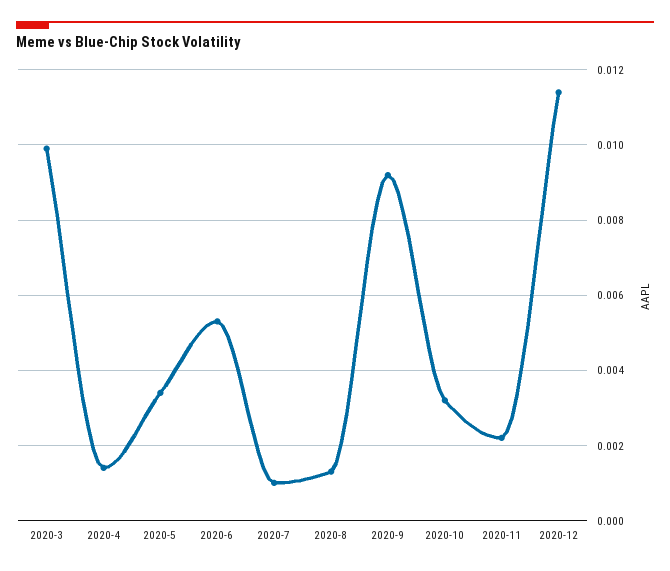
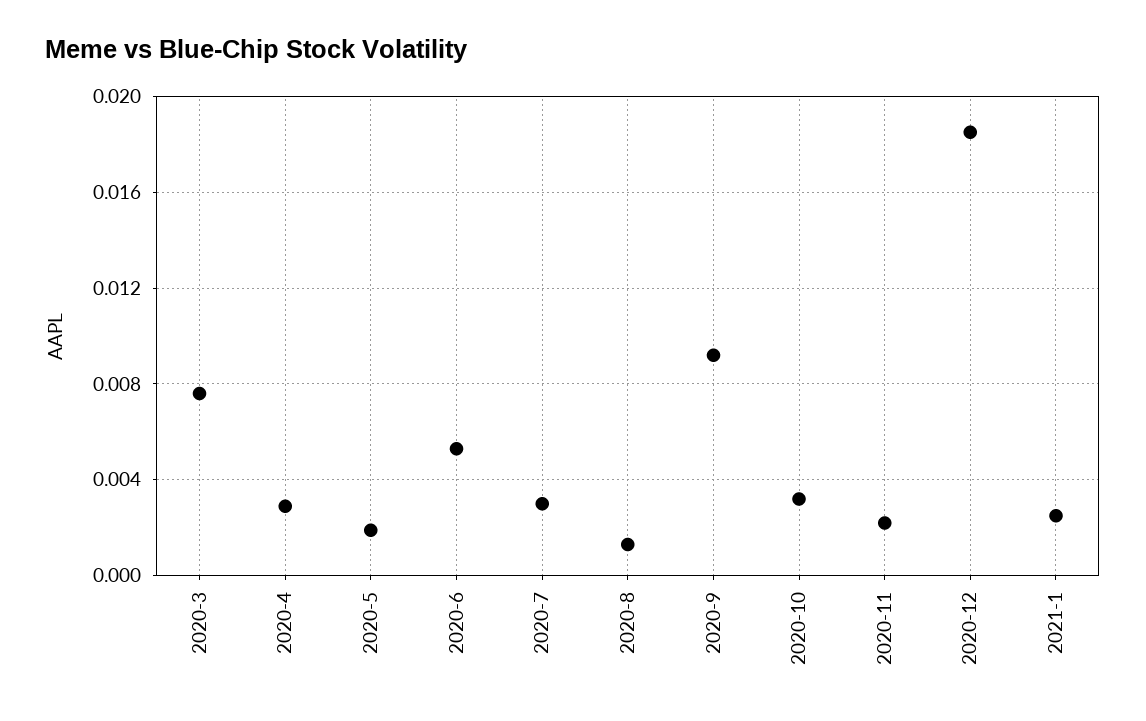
2020-3: 0.01 -> 0.0075
2020-4: 0.0015 -> 0.003
2020-5: 0.0035 -> 0.002
2020-7: 0.001 -> 0.003
2020-12: 0.0115 -> 0.0185
2021-1: none -> 0.0025

